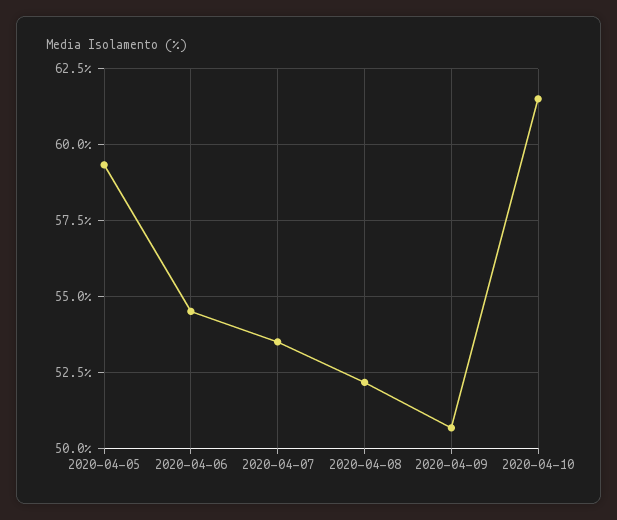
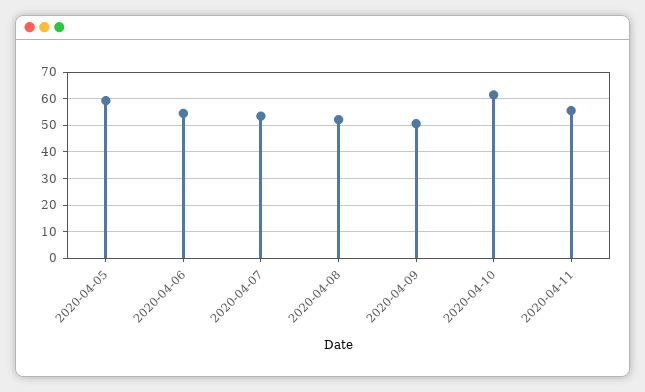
2020-04-11: none -> 55

